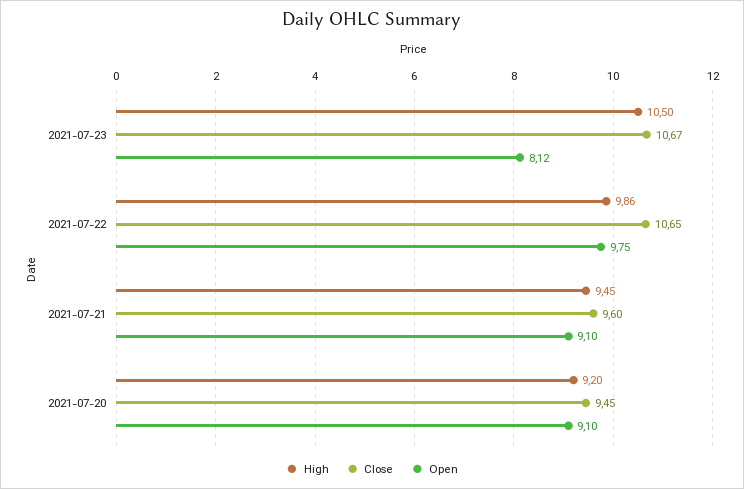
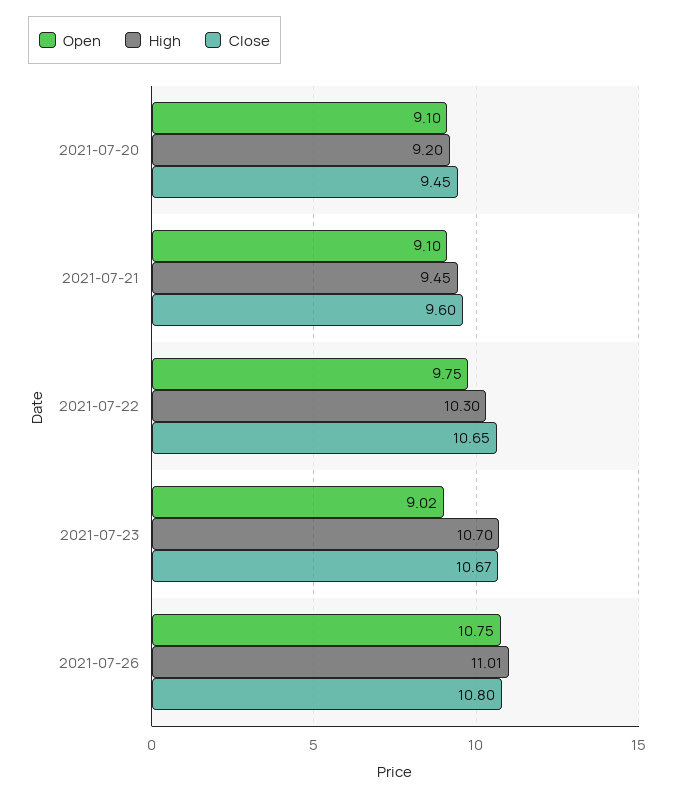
High, 2021-07-23: 10.5 -> 10.7
Open, 2021-07-23: 8.12 -> 9.02
High, 2021-07-22: 9.86 -> 10.3
Open, 2021-07-26: none -> 10.75
High, 2021-07-26: none -> 11.01
Close, 2021-07-26: none -> 10.8

